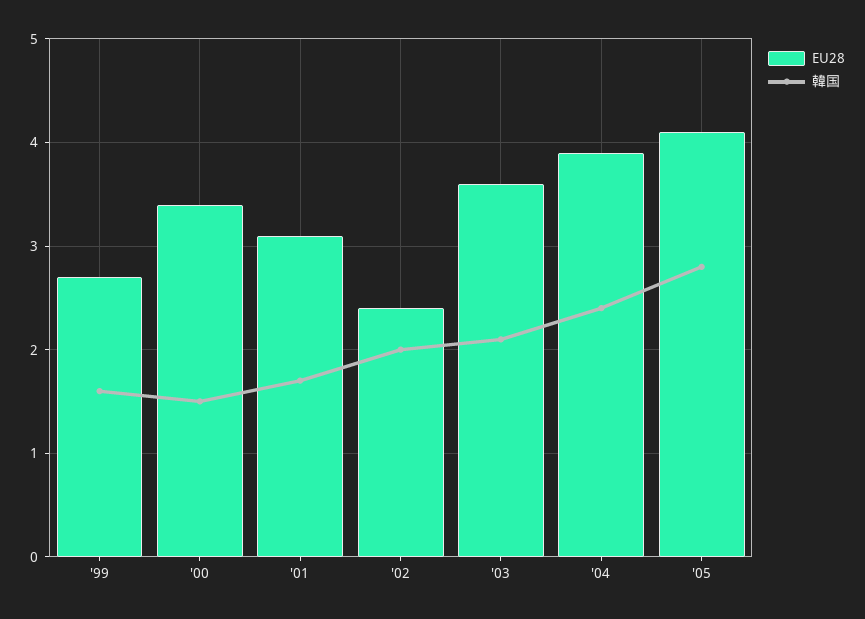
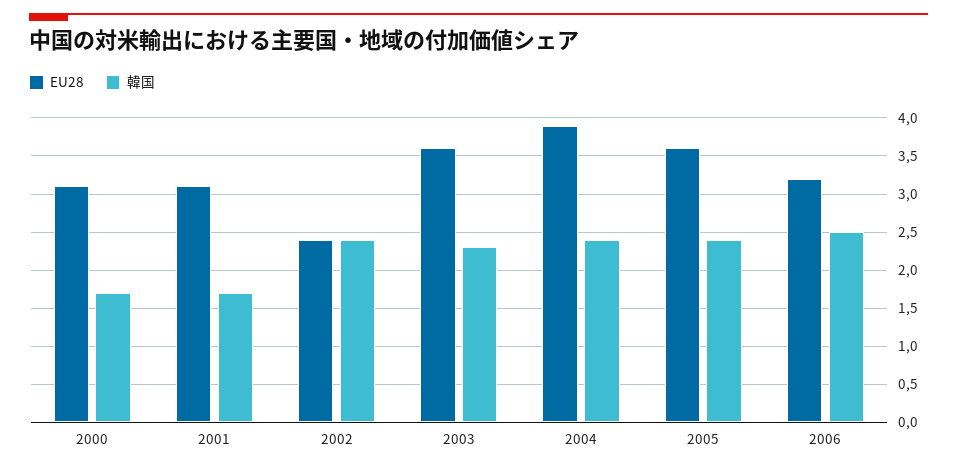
EU28, '99: 2.7 -> none
韓国, '99: 1.6 -> none
EU28, '00: 3.4 -> 3.1
韓国, '00: 1.5 -> 1.7
韓国, '02: 2 -> 2.4
韓国, '03: 2.1 -> 2.3
EU28, '05: 4.1 -> 3.6
韓国, '05: 2.8 -> 2.4
EU28, 2006: none -> 3.2
韓国, 2006: none -> 2.5

